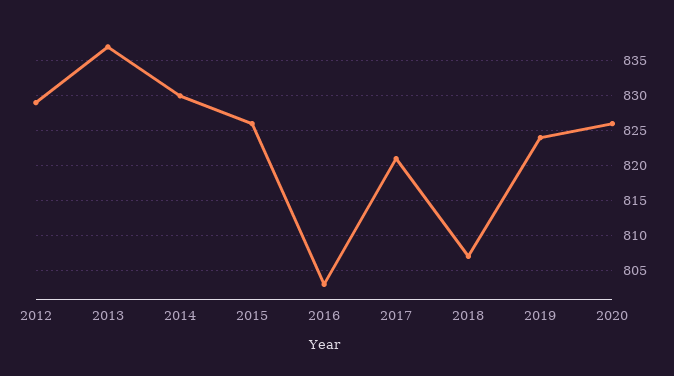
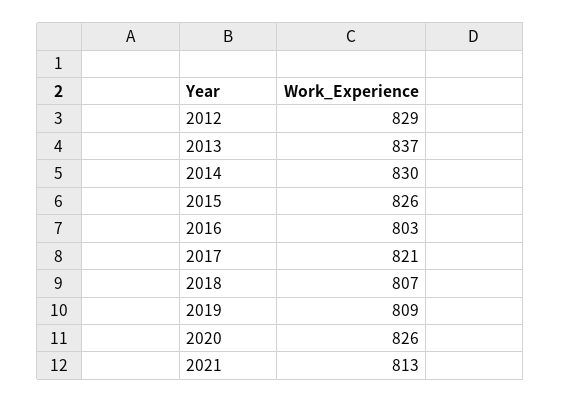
2019: 824 -> 809
2021: none -> 813

